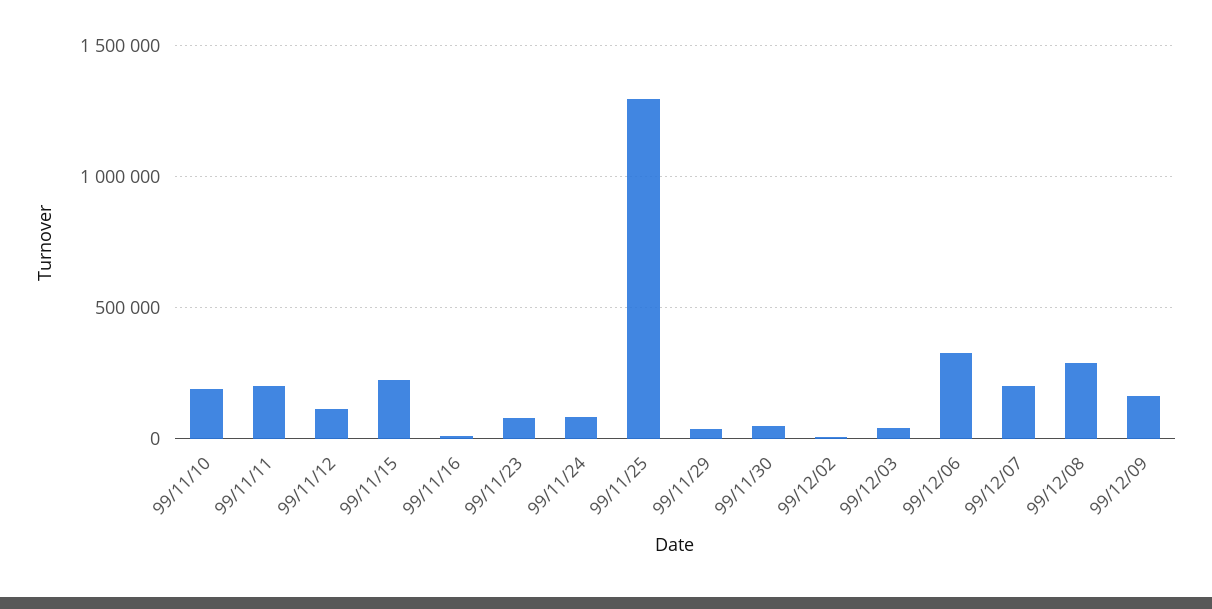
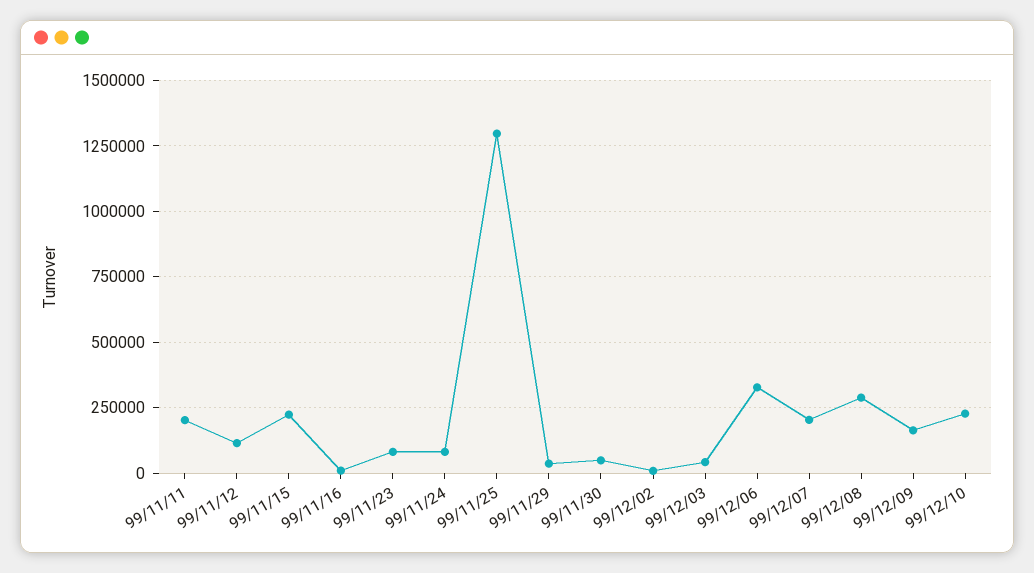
99/11/10: 200000 -> none
99/12/10: none -> 225000

